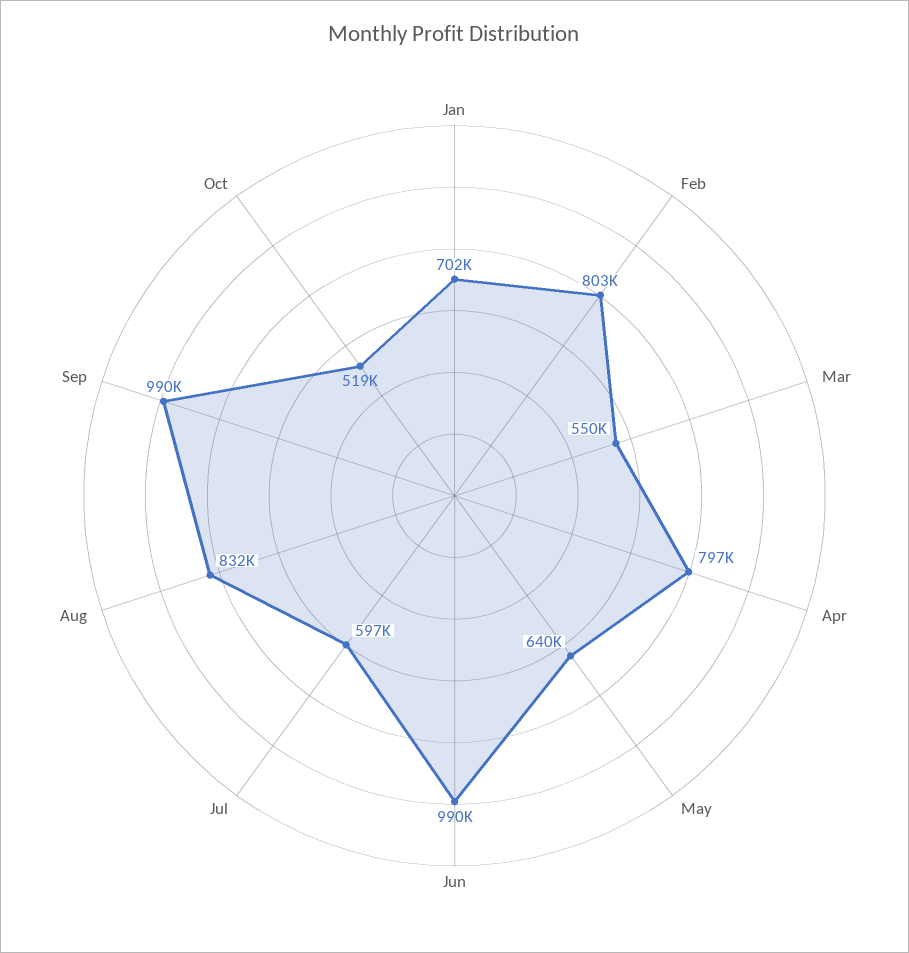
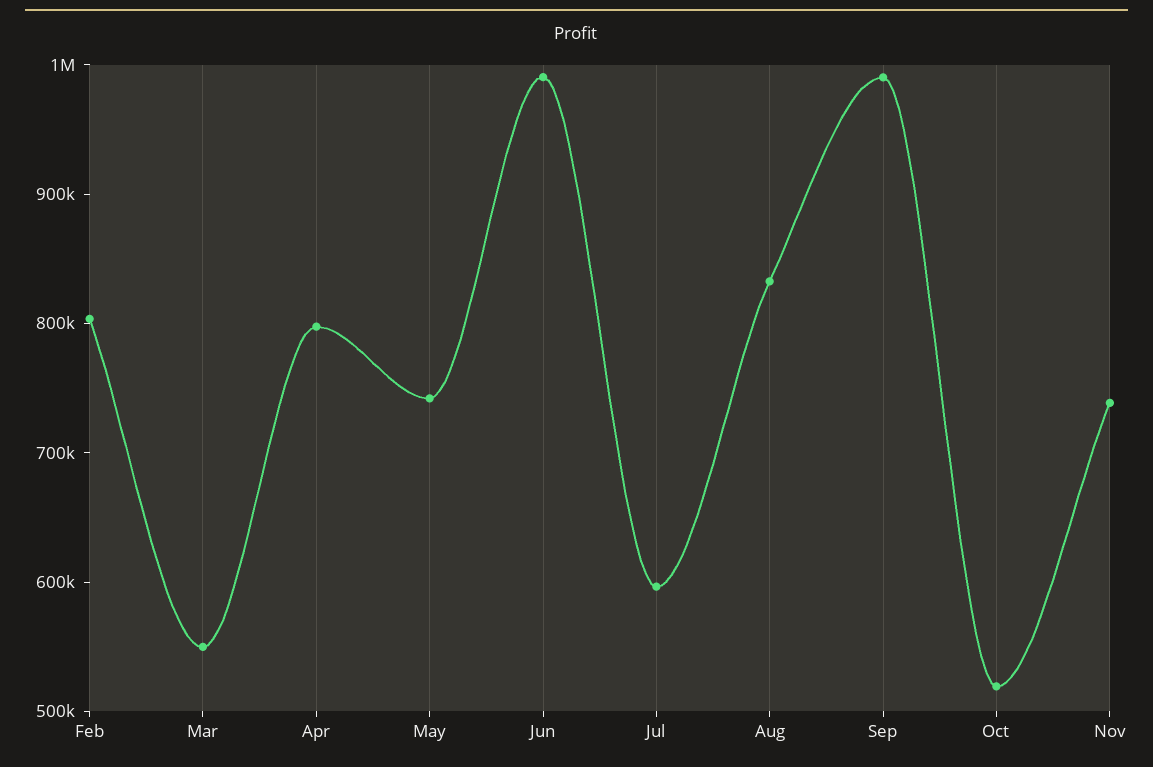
Jan: 702000 -> none
May: 640000 -> 740000
Nov: none -> 740000

